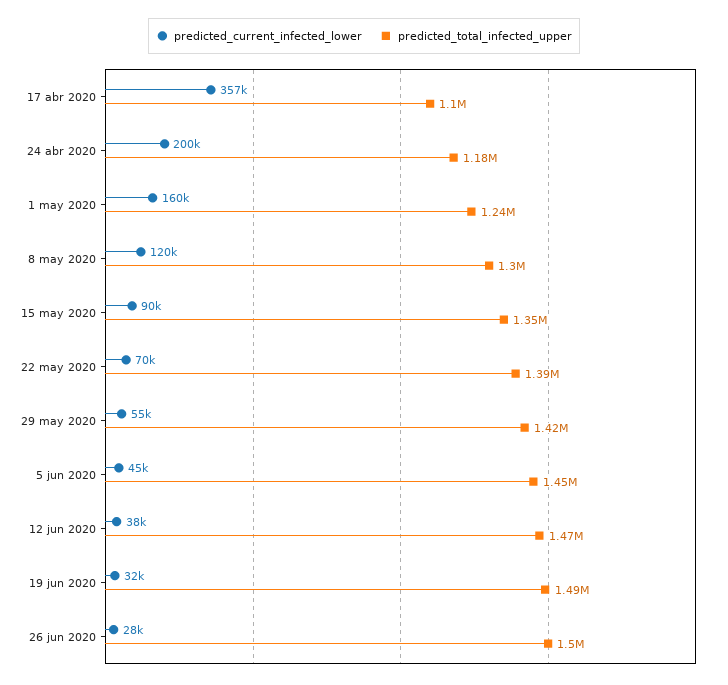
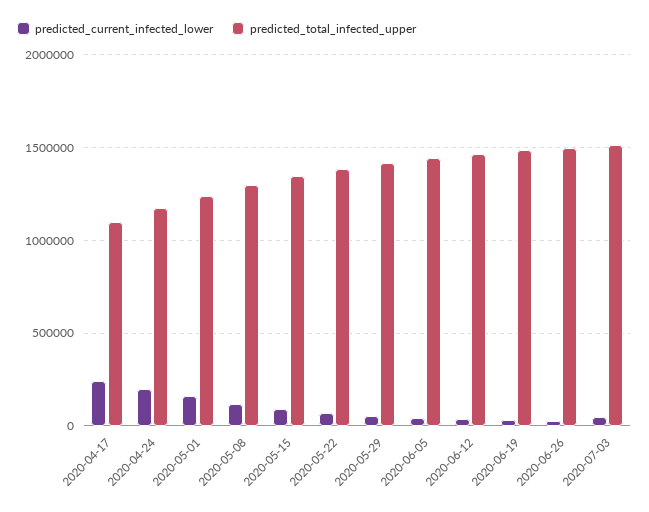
predicted_current_infected_lower, 17 abr 2020: 357000 -> 250000
predicted_current_infected_lower, 2020-07-03: none -> 50000
predicted_total_infected_upper, 2020-07-03: none -> 1500000

